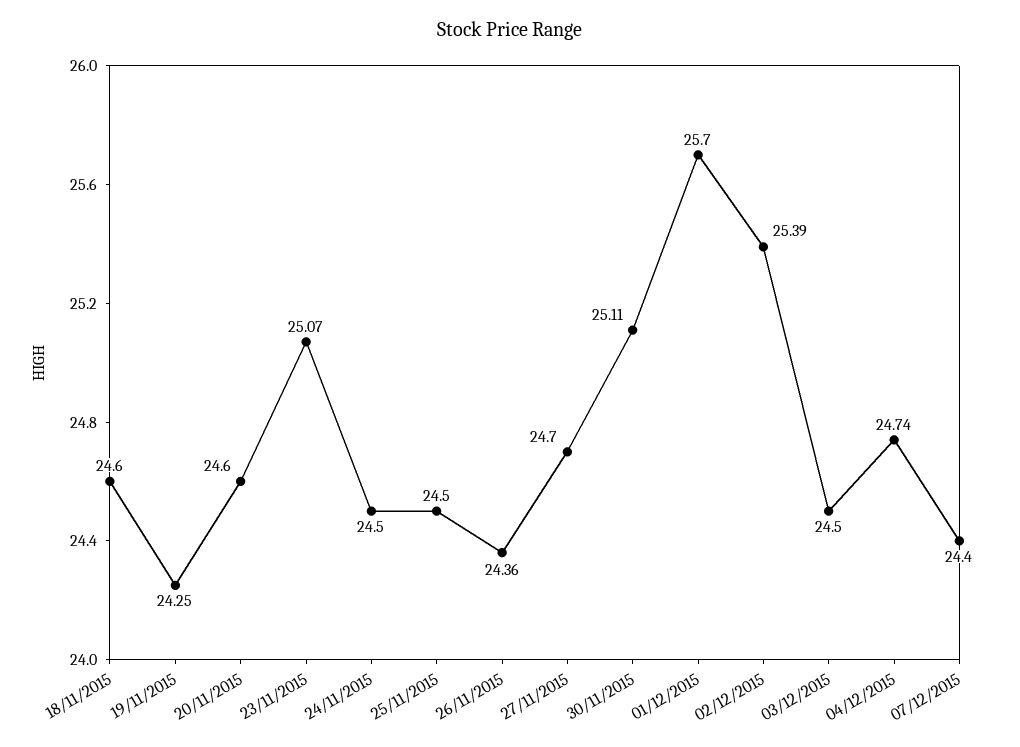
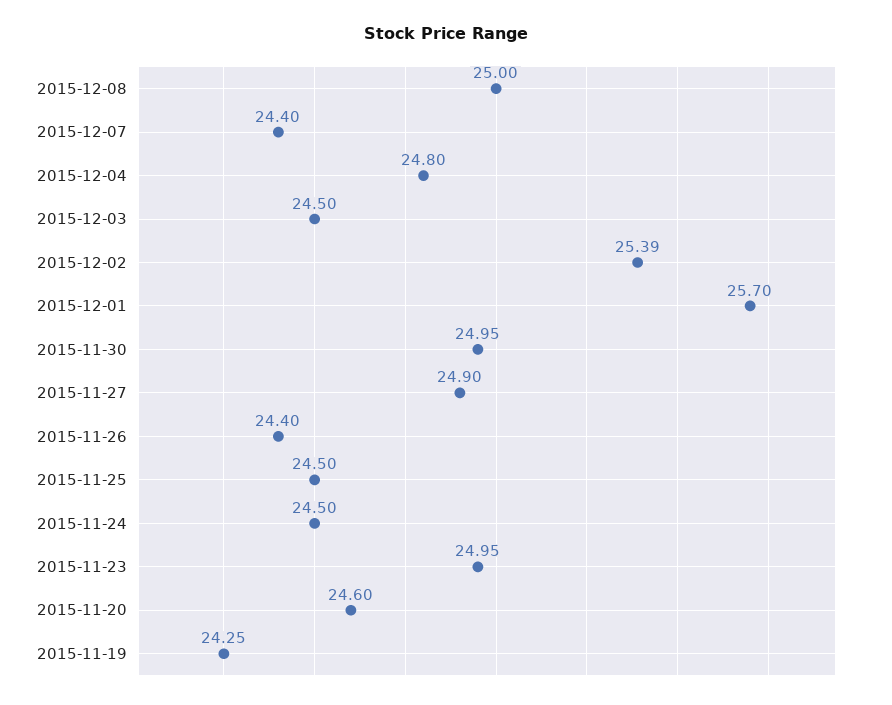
18/11/2015: 24.6 -> none
23/11/2015: 25.07 -> 24.95
26/11/2015: 24.36 -> 24.4
27/11/2015: 24.7 -> 24.9
30/11/2015: 25.11 -> 24.95
04/12/2015: 24.74 -> 24.8
2015-12-08: none -> 25

